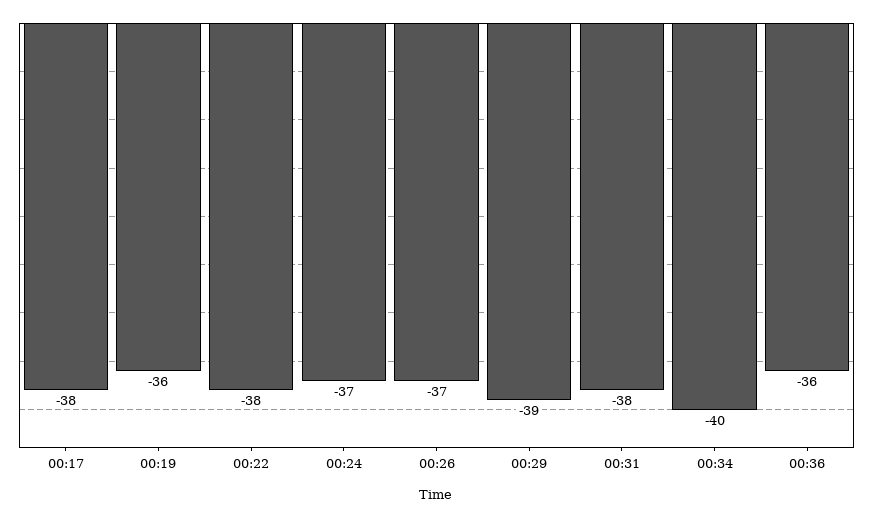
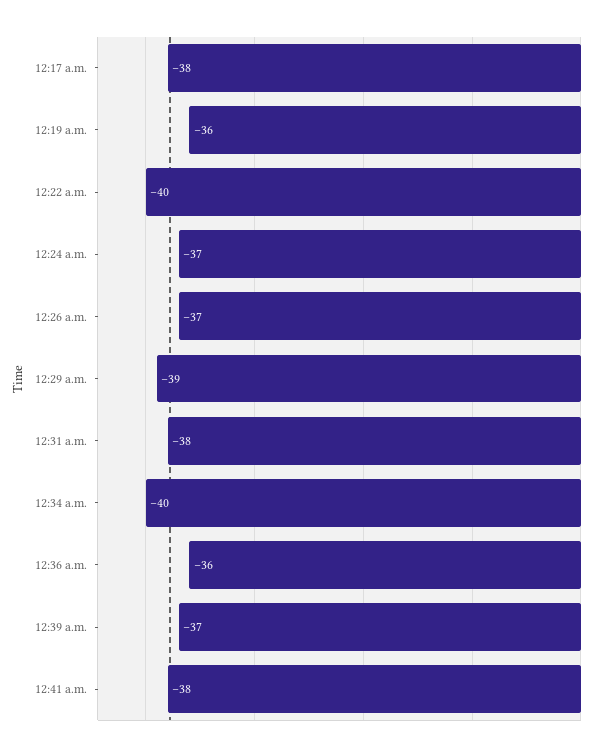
00:22: -38 -> -40
12:39 a.m.: none -> -37
12:41 a.m.: none -> -38

